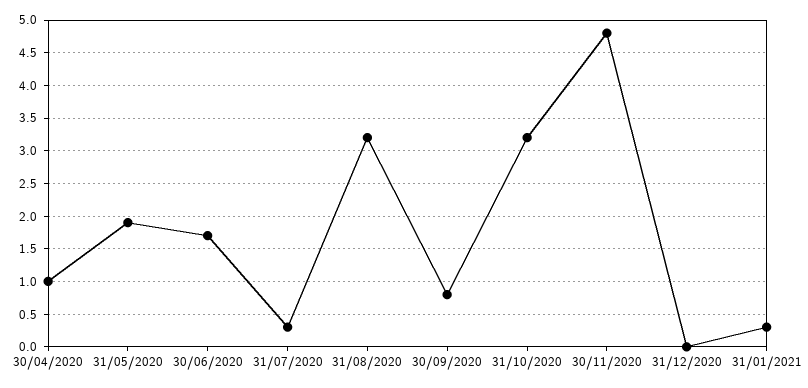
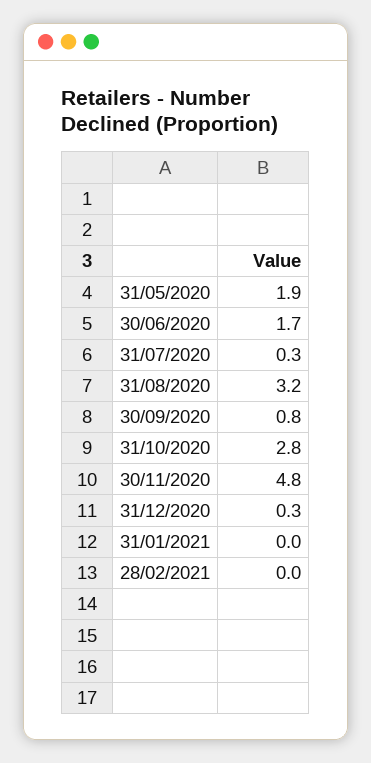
30/04/2020: 1 -> none
31/10/2020: 3.2 -> 2.8
31/12/2020: 0 -> 0.3
31/01/2021: 0.3 -> 0
28/02/2021: none -> 0

